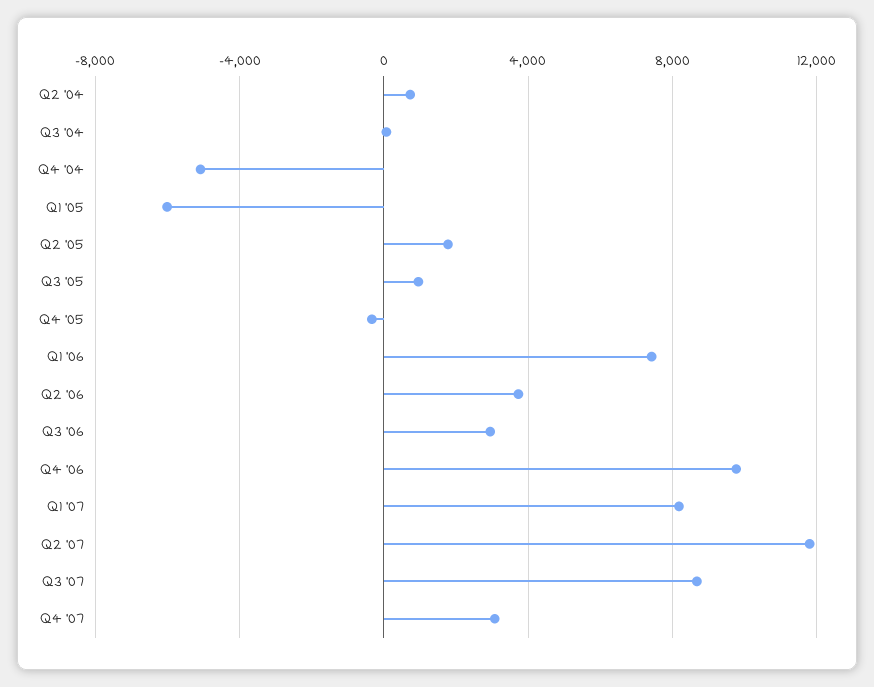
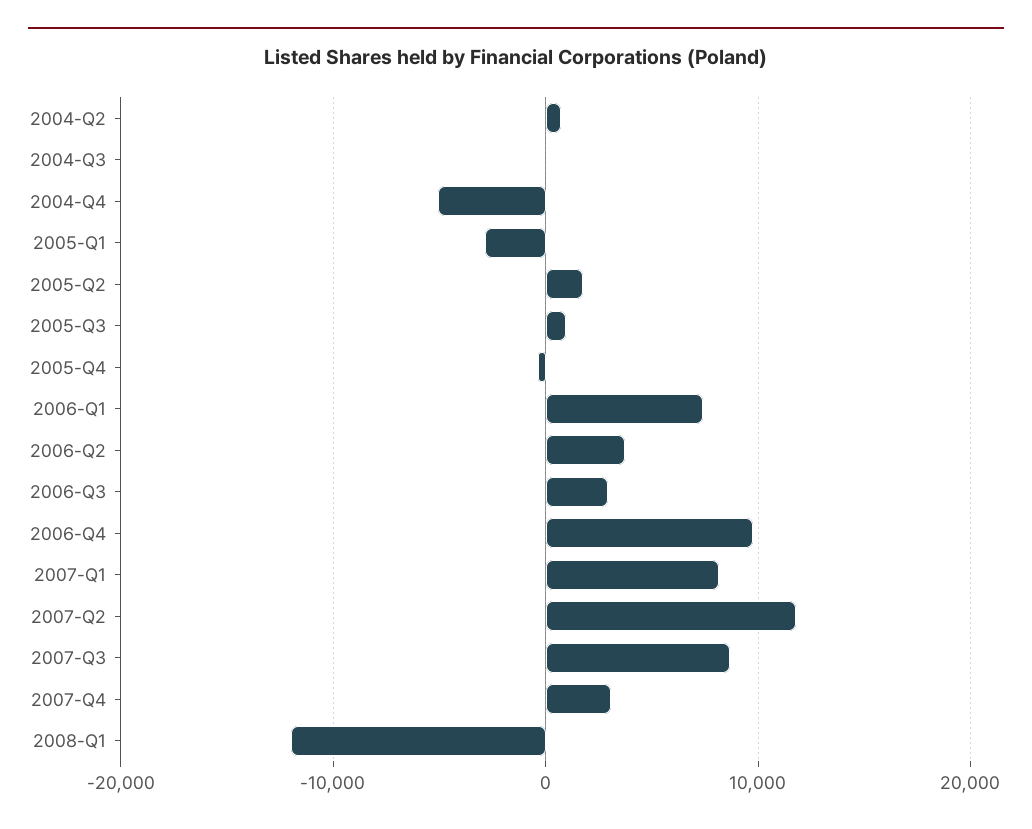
Q1 '05: -6000 -> -3000
2008-Q1: none -> -12000

